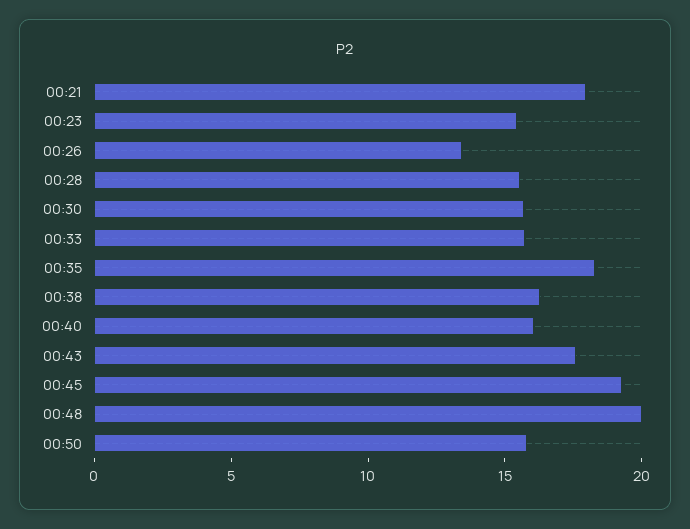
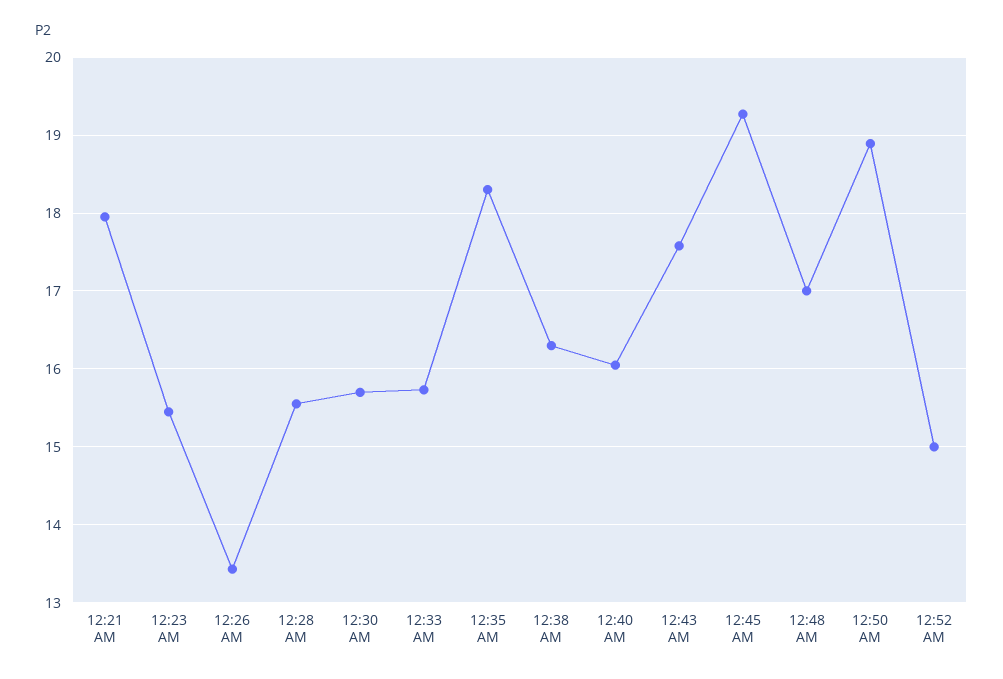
00:48: 20 -> 17
00:50: 16 -> 18.9
12:52 AM: none -> 15

